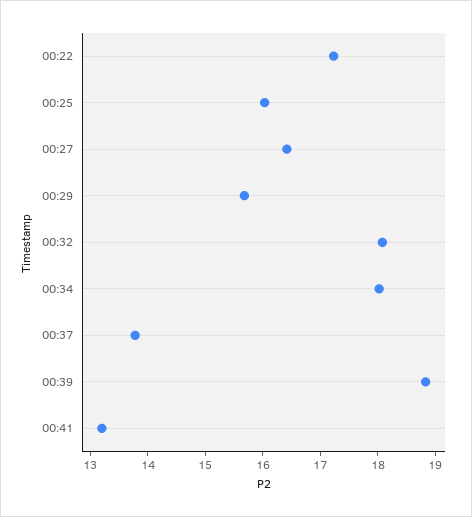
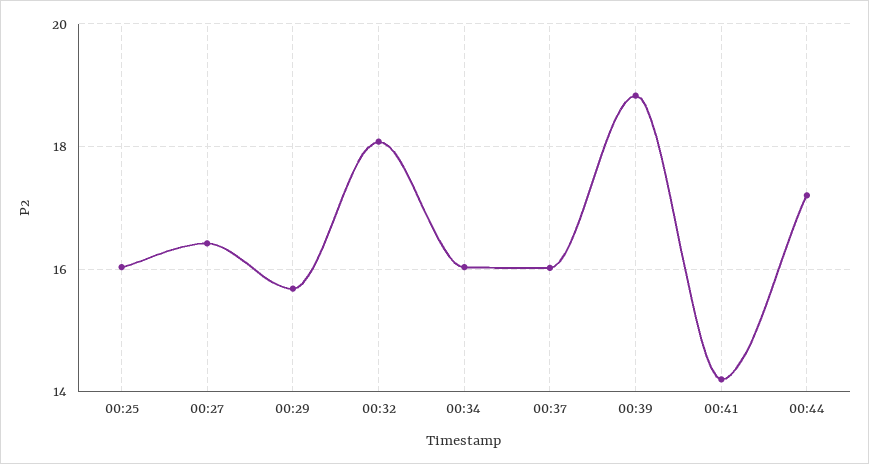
00:22: 17.2 -> none
00:34: 18 -> 16
00:37: 13.8 -> 16
00:41: 13.2 -> 14.2
00:44: none -> 17.2

